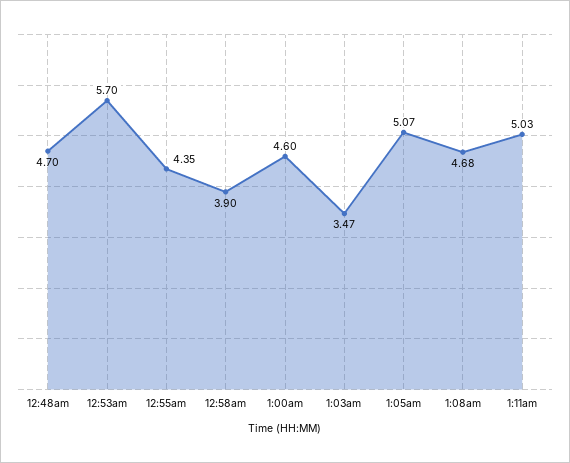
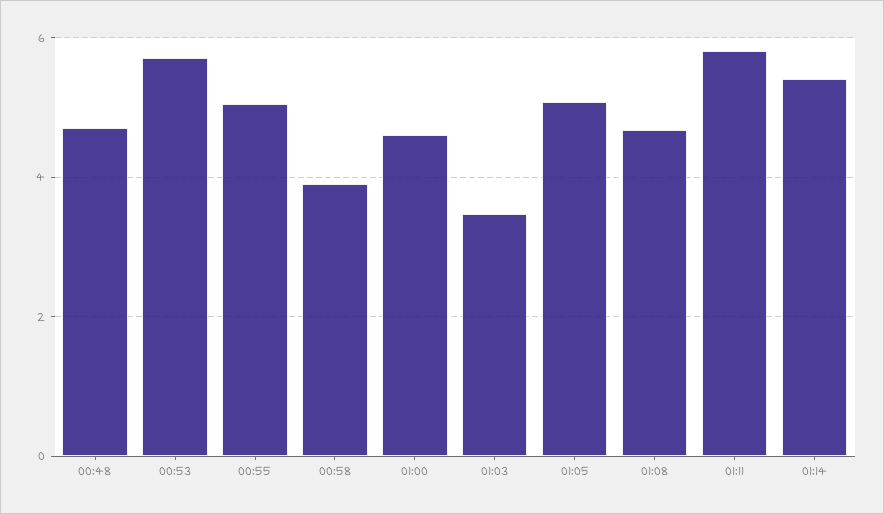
12:55am: 4.35 -> 5
1:11am: 5.03 -> 5.8
01:14: none -> 5.4

